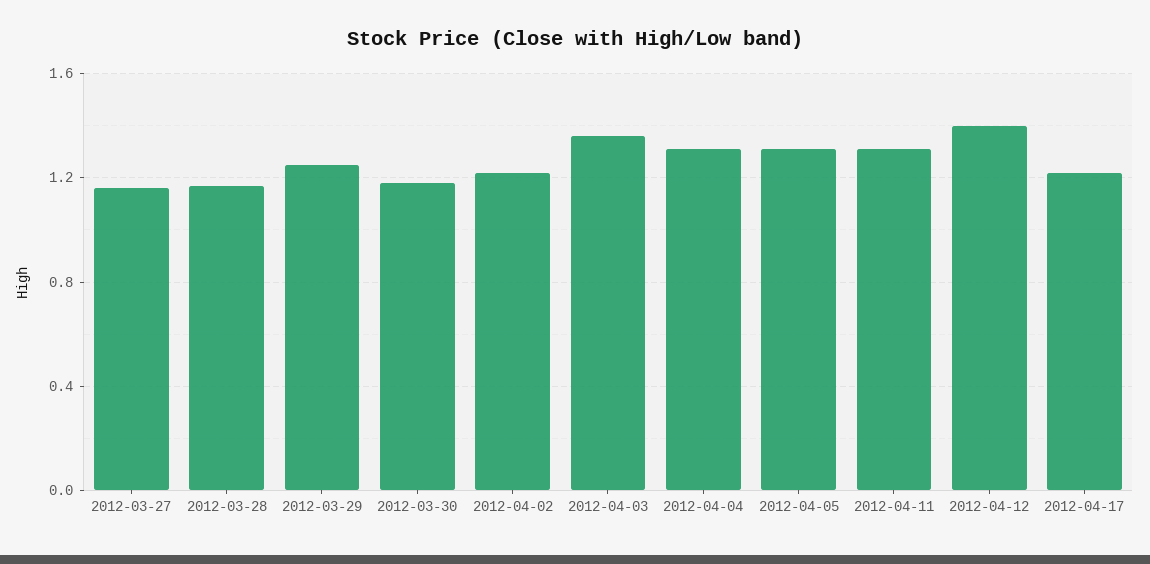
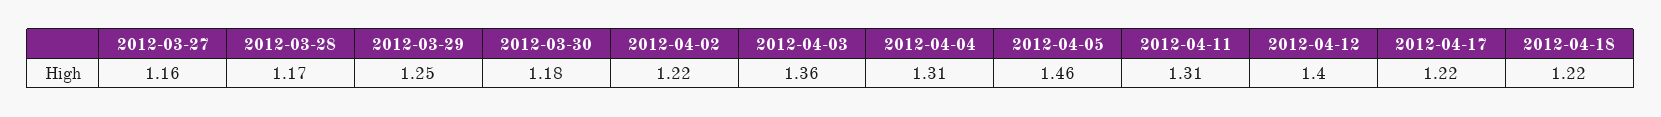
2012-04-05: 1.3 -> 1.46
2012-04-18: none -> 1.22

